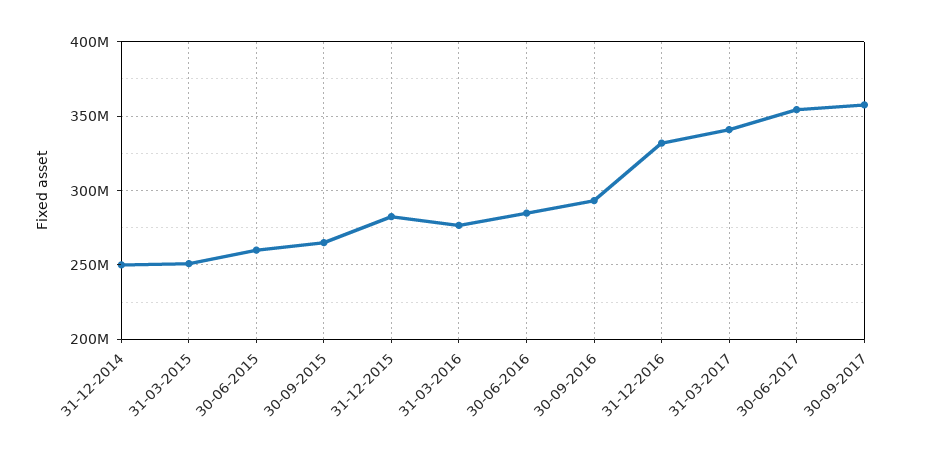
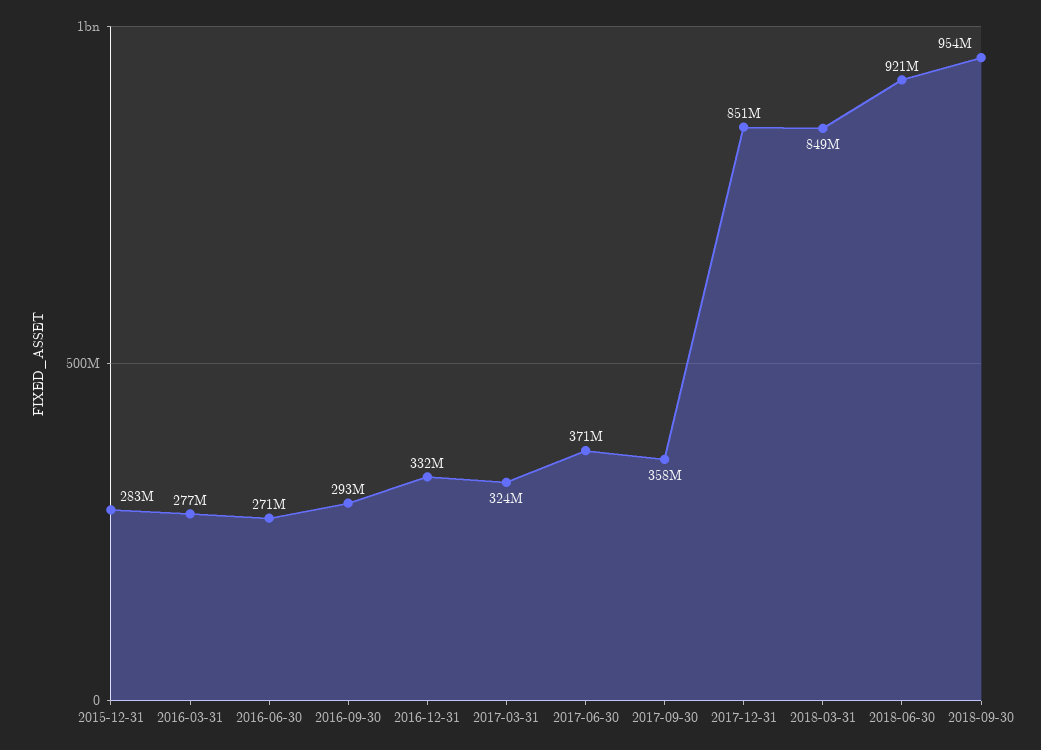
31-12-2014: 250000000 -> none
31-03-2015: 250000000 -> none
30-06-2015: 260000000 -> none
30-09-2015: 265000000 -> none
30-06-2016: 285000000 -> 271000000
31-03-2017: 340000000 -> 324000000
30-06-2017: 355000000 -> 371000000
2017-12-31: none -> 851000000
2018-03-31: none -> 849000000
2018-06-30: none -> 921000000
2018-09-30: none -> 954000000

